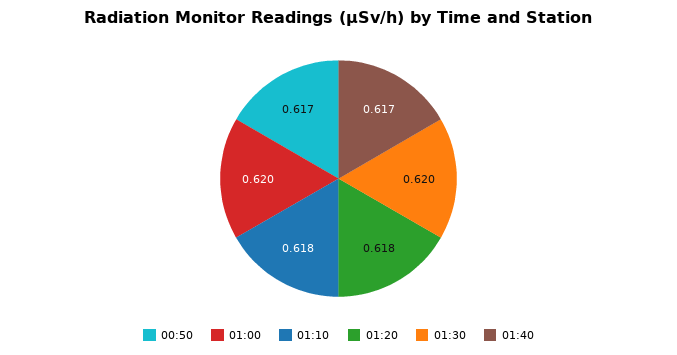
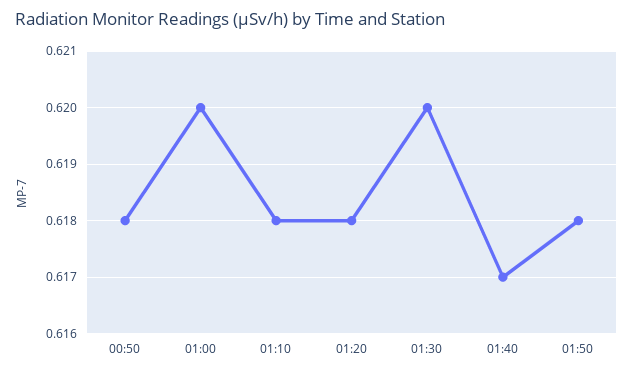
00:50: 0.617 -> 0.618
01:50: none -> 0.618

